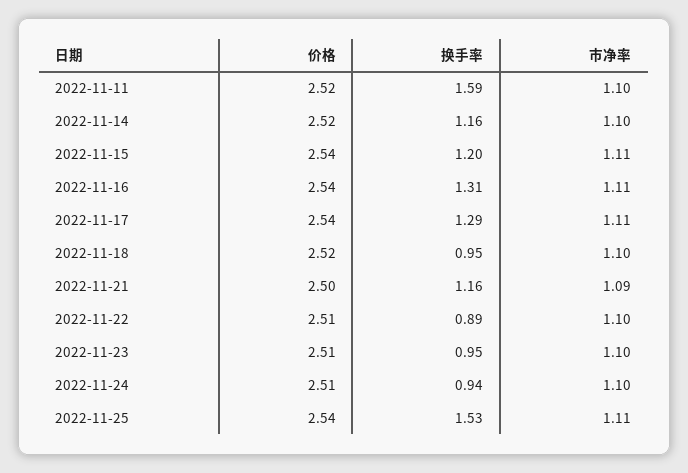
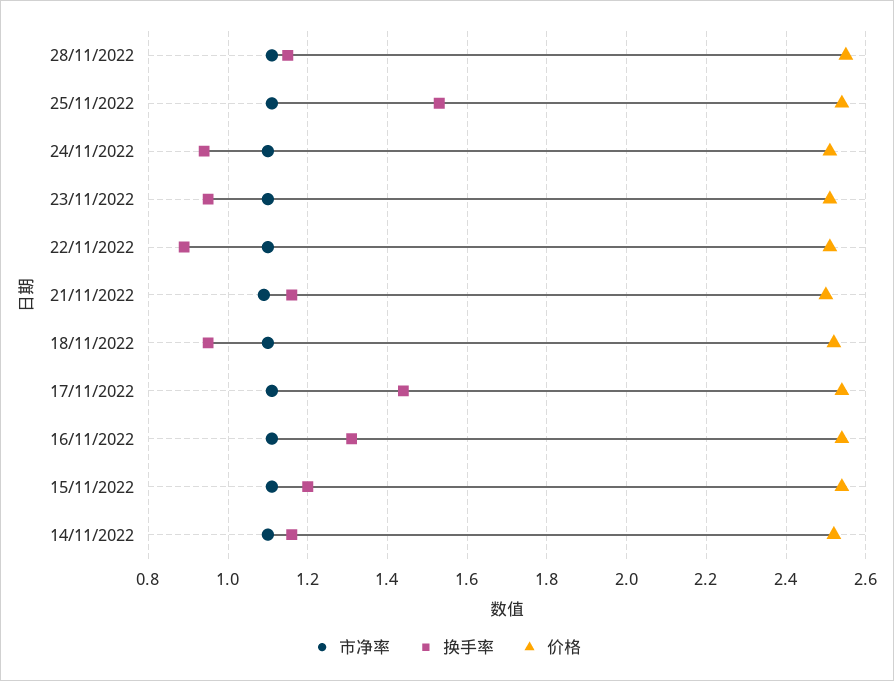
价格, 2022-11-11: 2.52 -> none
换手率, 2022-11-11: 1.59 -> none
市净率, 2022-11-11: 1.1 -> none
换手率, 2022-11-17: 1.29 -> 1.45
市净率, 28/11/2022: none -> 1.1
换手率, 28/11/2022: none -> 1.15
价格, 28/11/2022: none -> 2.55

